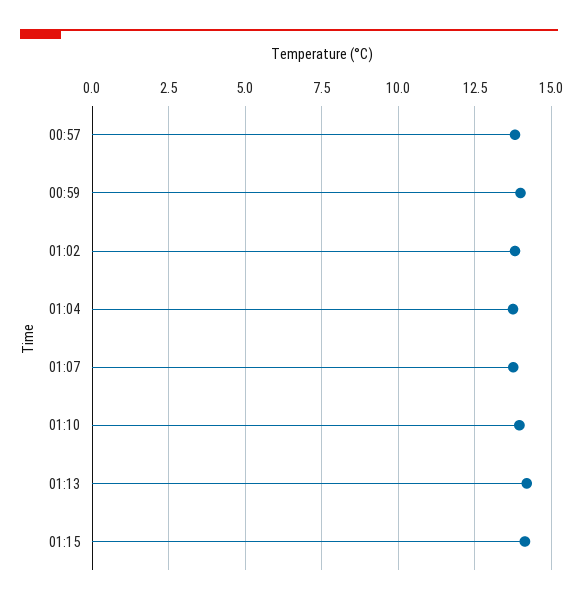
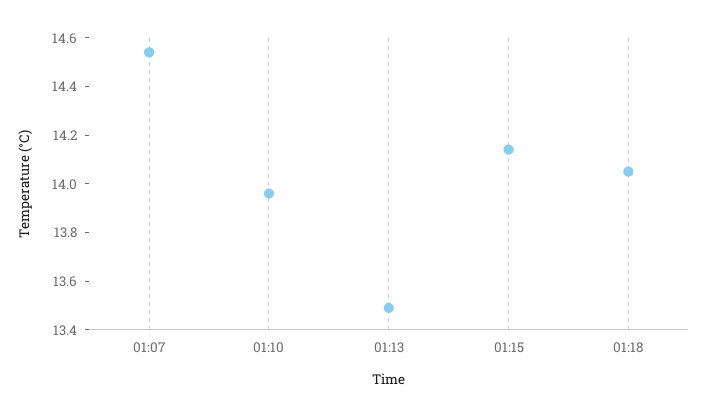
00:57: 13.75 -> none
00:59: 14 -> none
01:02: 13.75 -> none
01:04: 13.75 -> none
01:07: 13.75 -> 14.55
01:13: 14.25 -> 13.5
01:18: none -> 14.05

